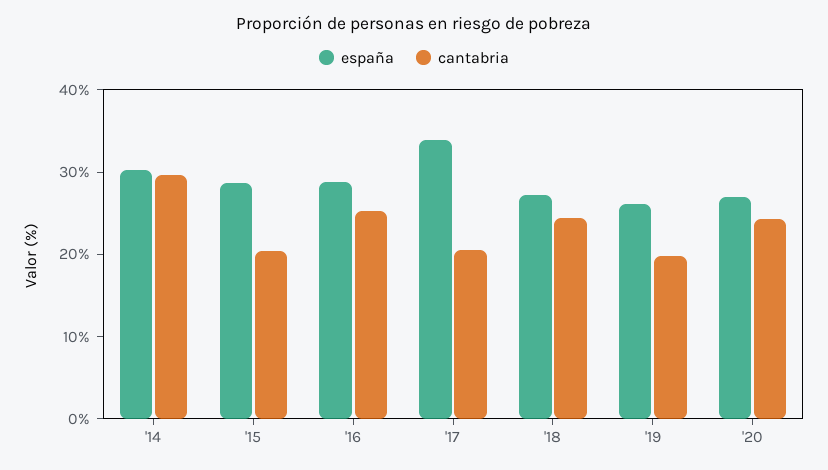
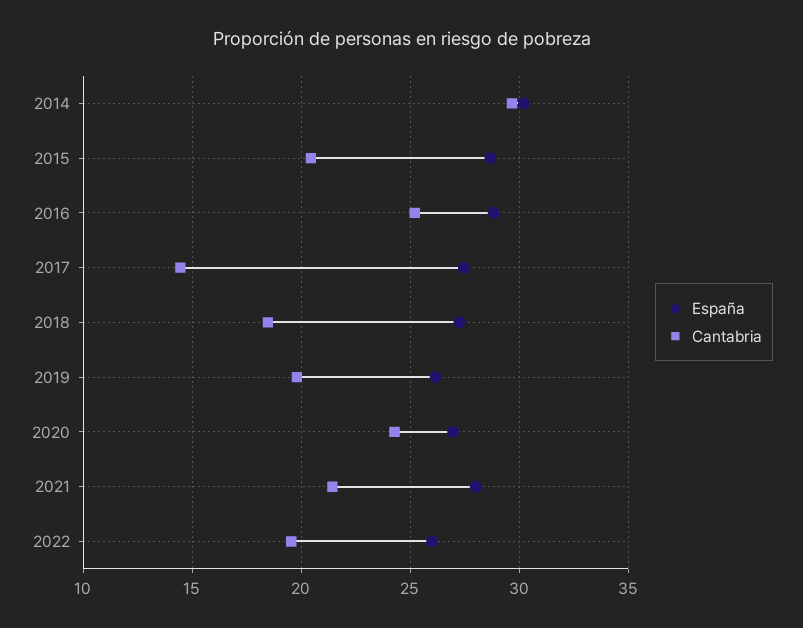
españa, '17: 34 -> 27.5
cantabria, '17: 20 -> 14.5
cantabria, '18: 24 -> 18.5
españa, 2021: none -> 28
cantabria, 2021: none -> 21.5
españa, 2022: none -> 26
cantabria, 2022: none -> 19.5

